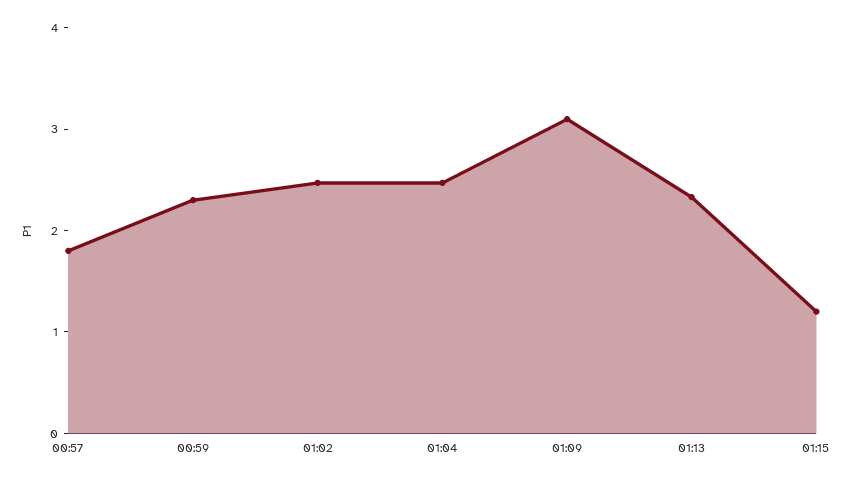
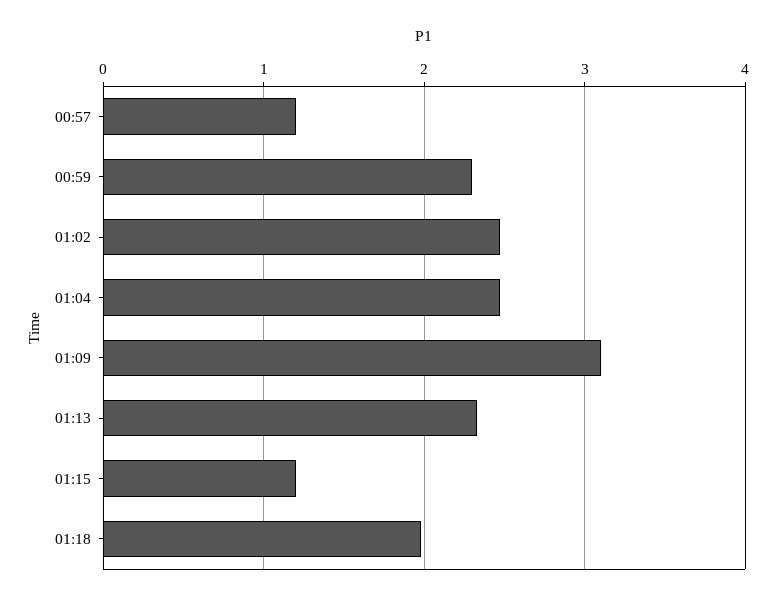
00:57: 1.8 -> 1.2
01:18: none -> 2

